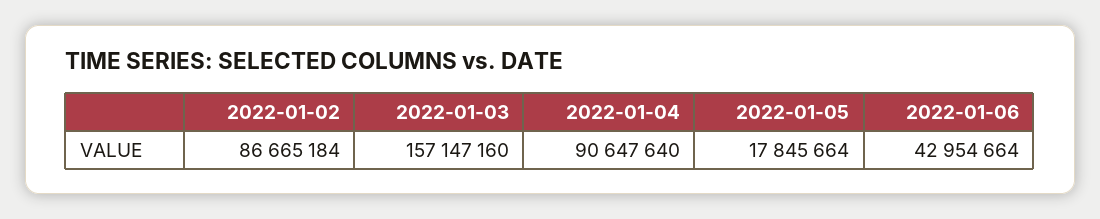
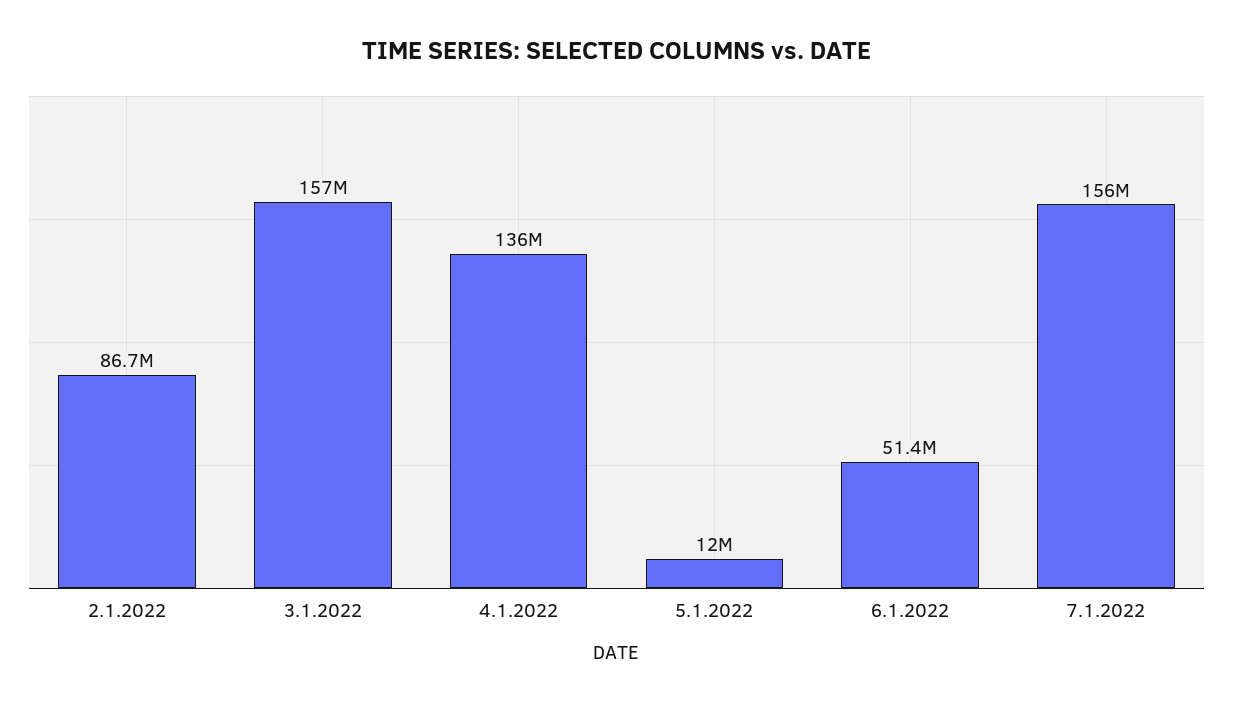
2022-01-04: 90647640 -> 136000000
2022-01-05: 17845664 -> 12000000
2022-01-06: 42954664 -> 51400000
7.1.2022: none -> 156000000

